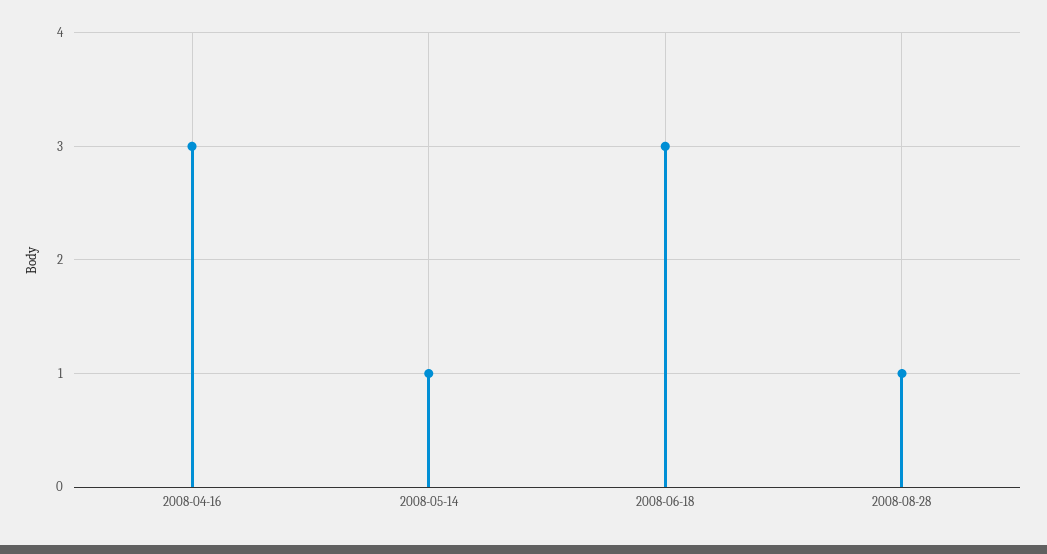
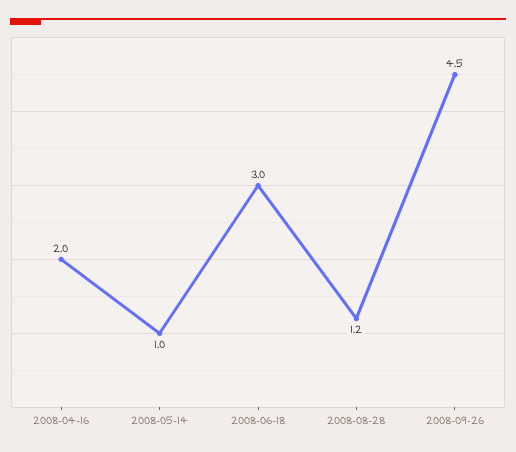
2008-04-16: 3 -> 2
2008-08-28: 1 -> 1.2
2008-09-26: none -> 4.5

